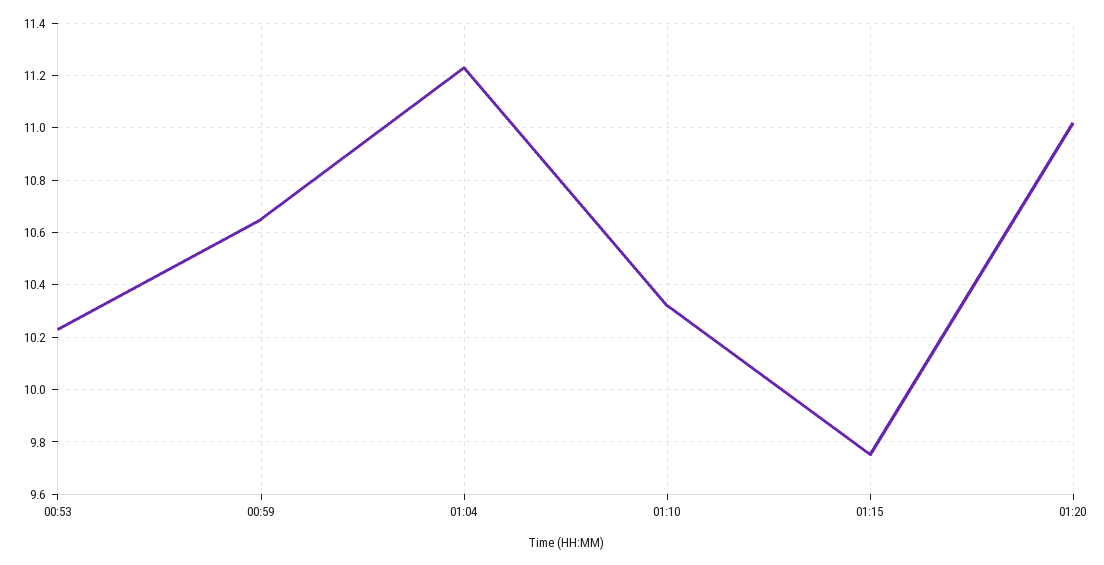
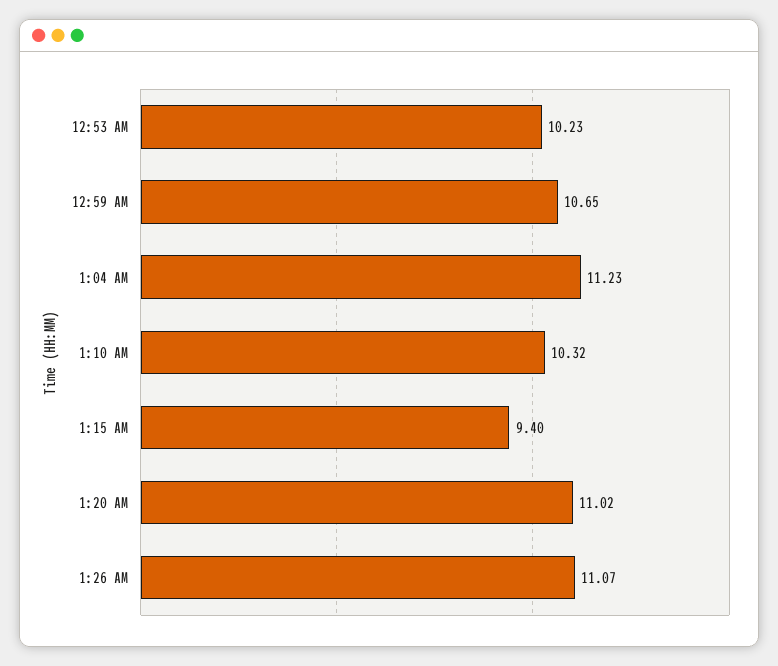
01:15: 9.75 -> 9.4
1:26 AM: none -> 11.07

